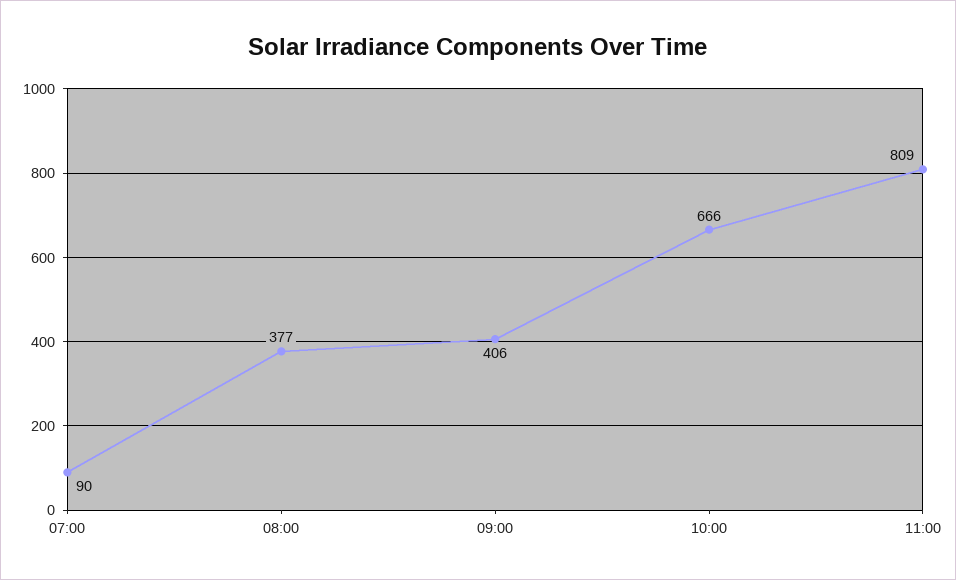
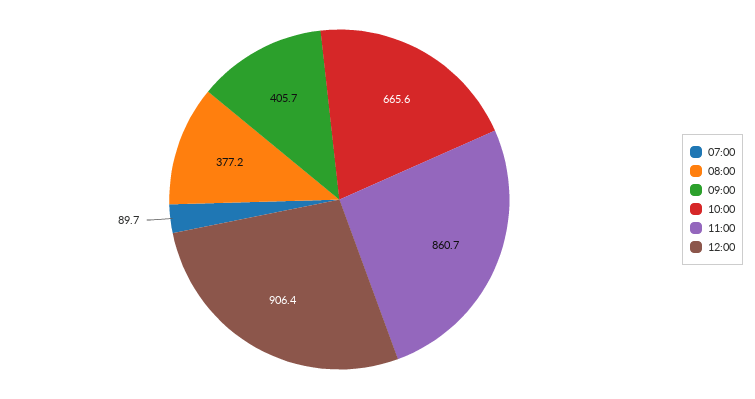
11:00: 809 -> 860.7
12:00: none -> 906.4

